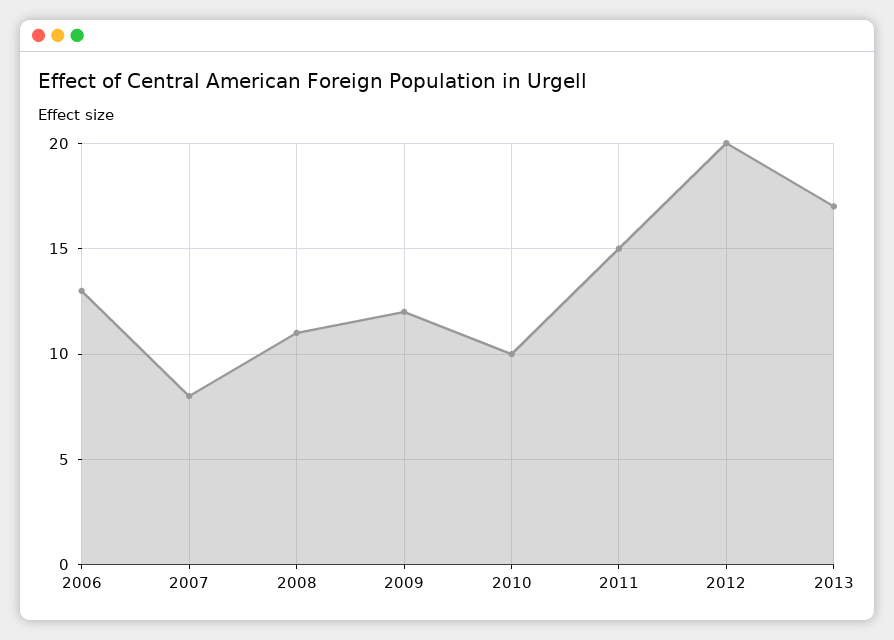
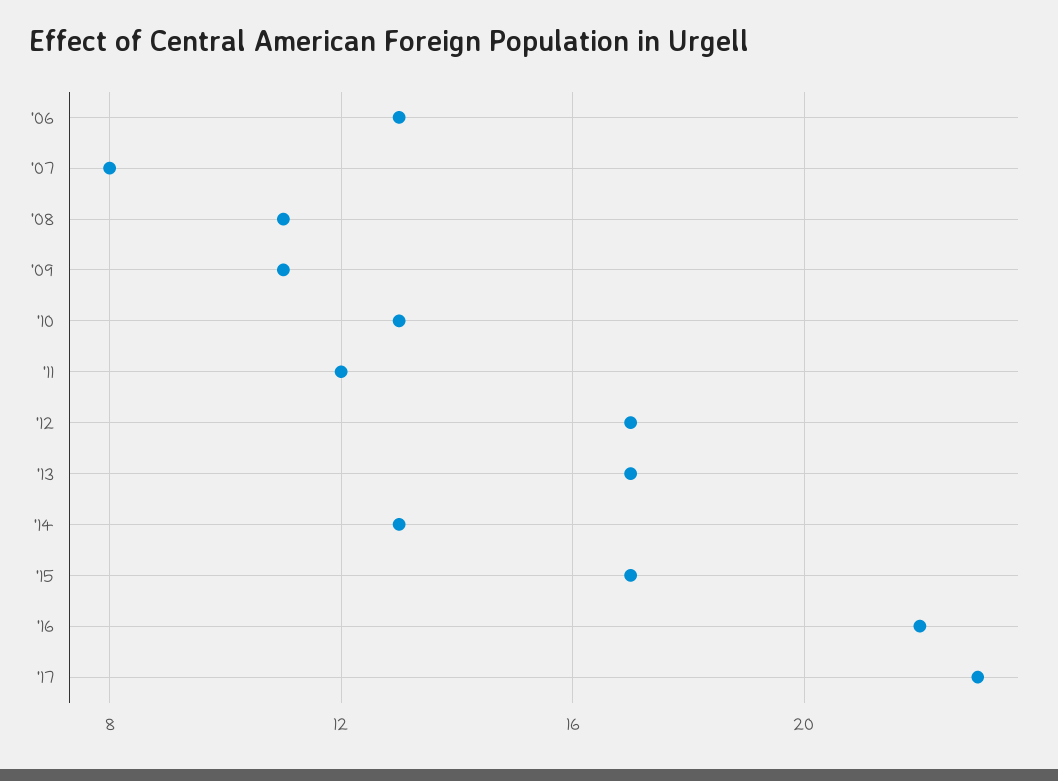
2009: 12 -> 11
2010: 10 -> 13
2011: 15 -> 12
2012: 20 -> 17
'14: none -> 13
'15: none -> 17
'16: none -> 22
'17: none -> 23

